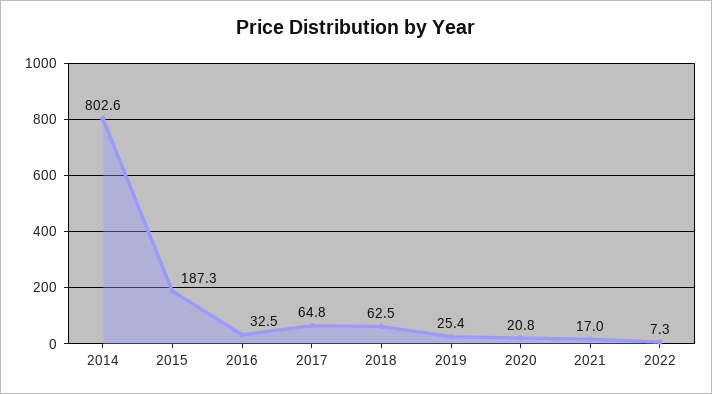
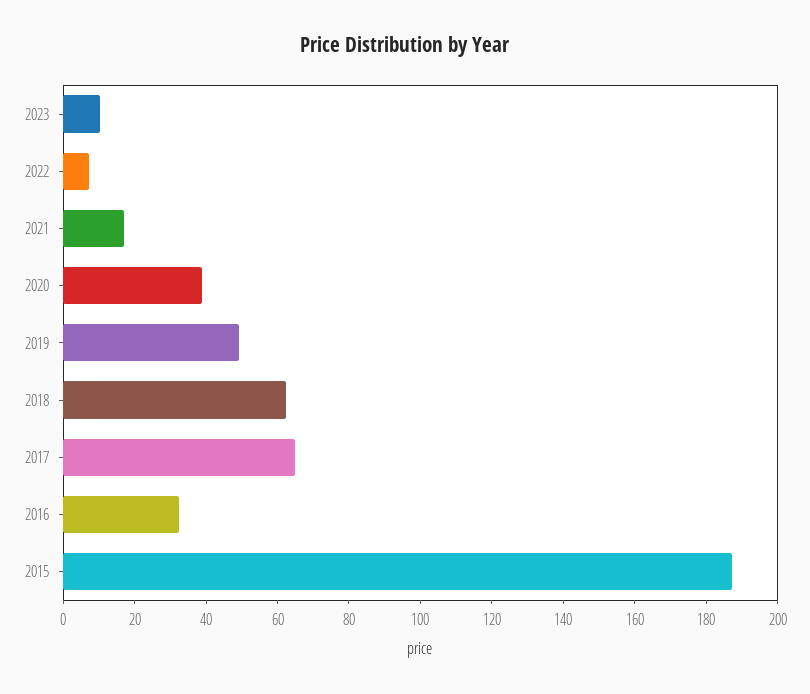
2014: 802.6 -> none
2019: 25.4 -> 50
2020: 20.8 -> 40
2023: none -> 10

